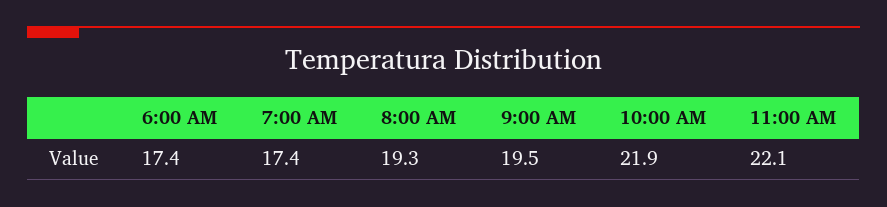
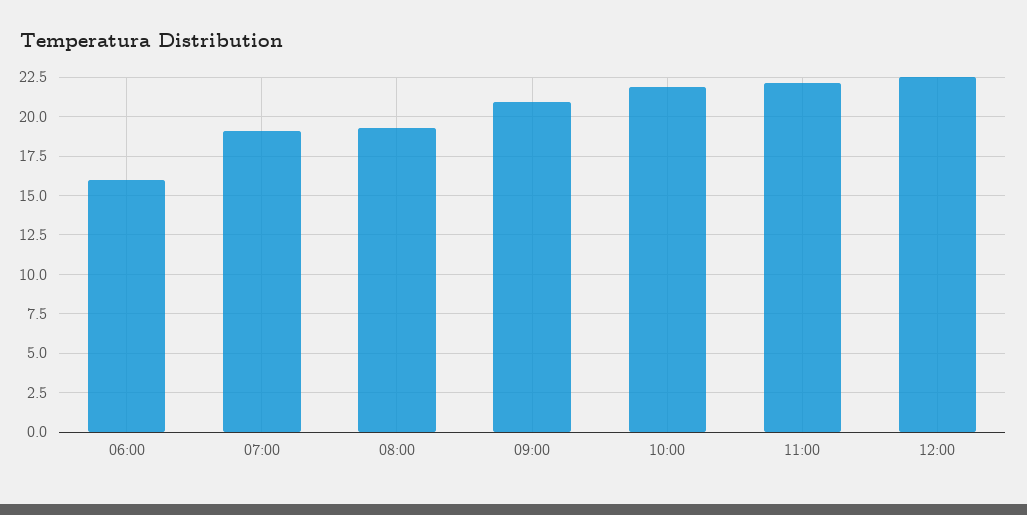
6:00 AM: 17.4 -> 16
7:00 AM: 17.4 -> 19
9:00 AM: 19.5 -> 21
12:00: none -> 22.5

